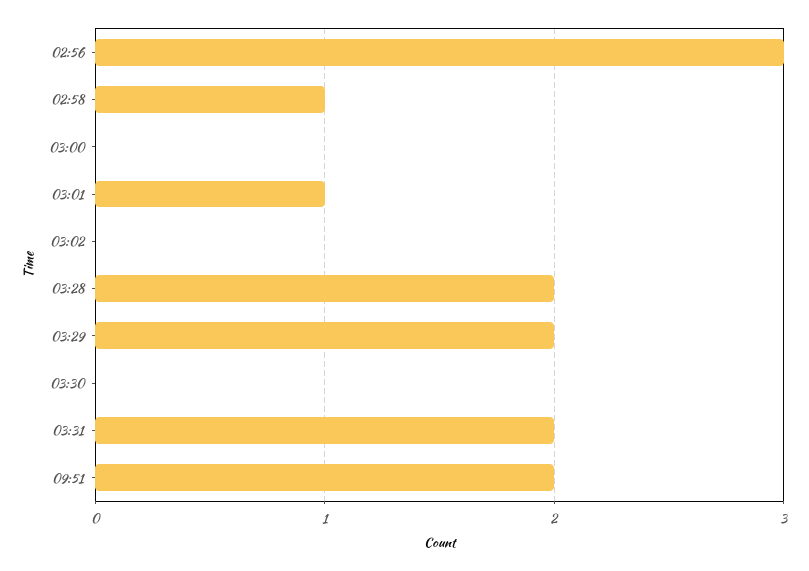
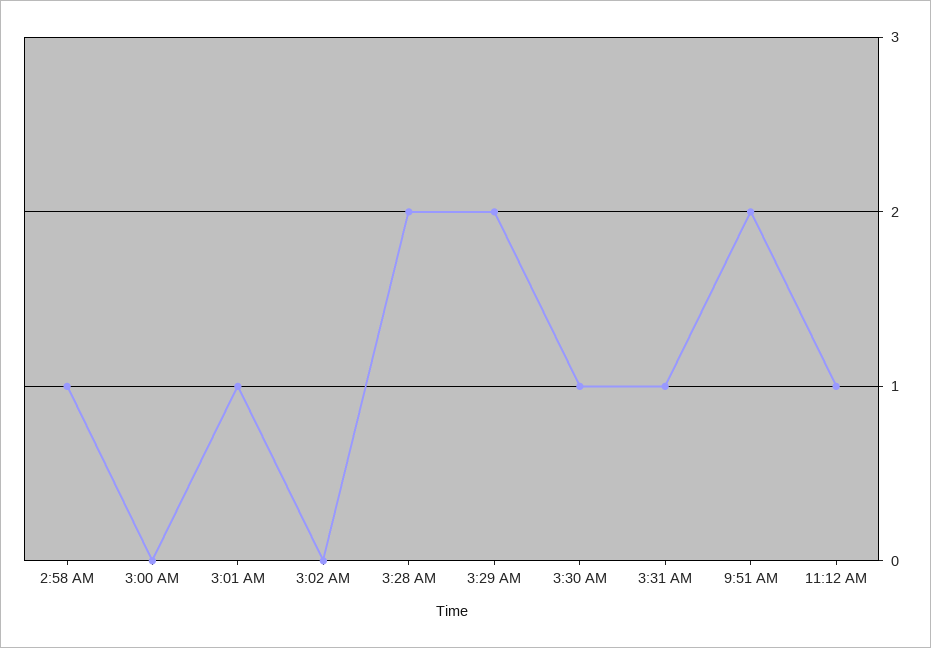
02:56: 3 -> none
03:30: 0 -> 1
03:31: 2 -> 1
11:12 AM: none -> 1

